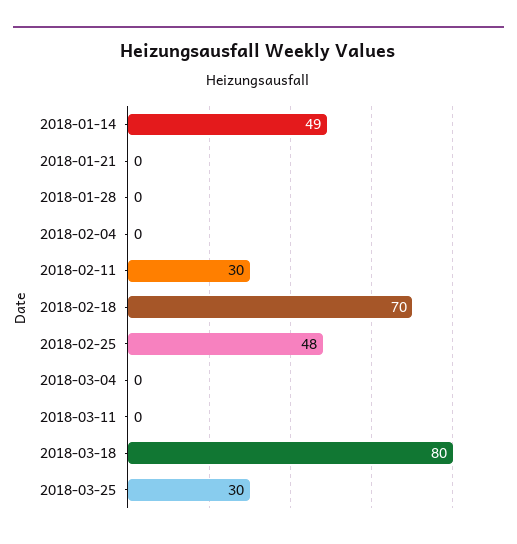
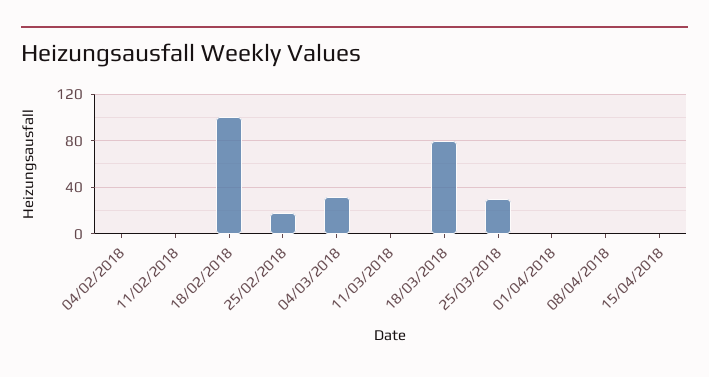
2018-01-14: 49 -> none
2018-01-21: 0 -> none
2018-01-28: 0 -> none
2018-02-11: 30 -> 0
2018-02-18: 70 -> 100
2018-02-25: 48 -> 20
2018-03-04: 0 -> 30
01/04/2018: none -> 0
08/04/2018: none -> 0
15/04/2018: none -> 0

